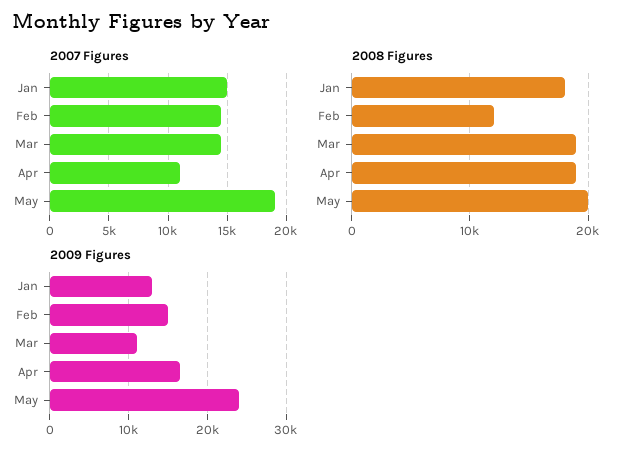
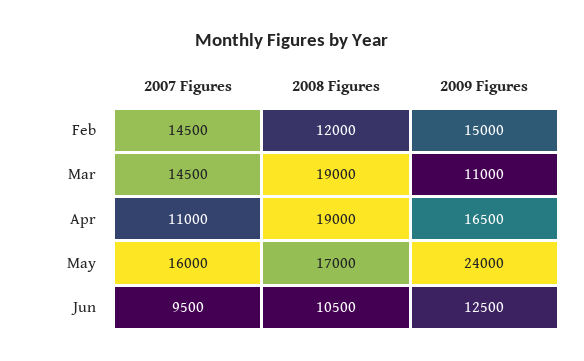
2007 Figures, Jan: 15000 -> none
2007 Figures, May: 19000 -> 16000
2008 Figures, Jan: 18000 -> none
2008 Figures, May: 20000 -> 17000
2009 Figures, Jan: 13000 -> none
2007 Figures, Jun: none -> 9500
2008 Figures, Jun: none -> 10500
2009 Figures, Jun: none -> 12500

